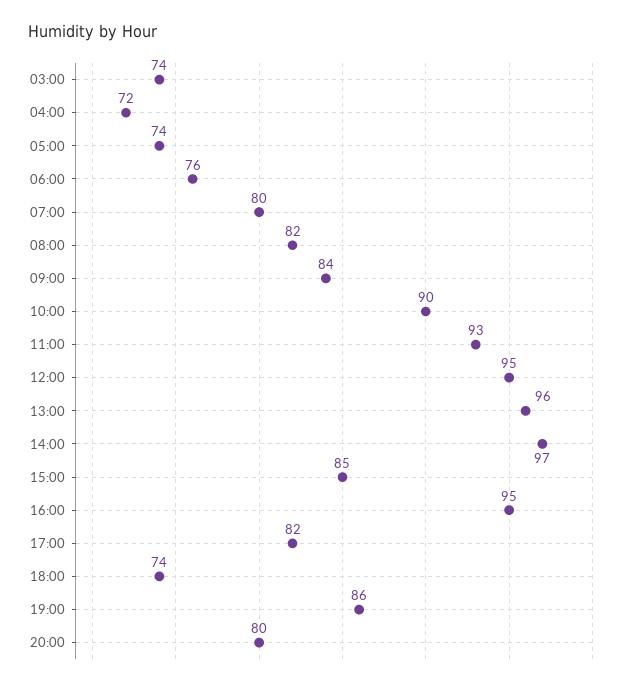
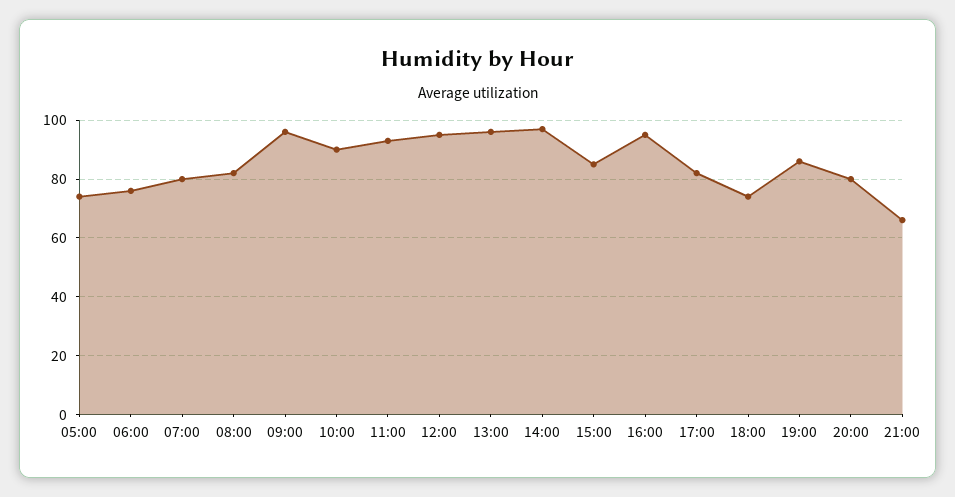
03:00: 74 -> none
04:00: 72 -> none
09:00: 84 -> 95
21:00: none -> 65

